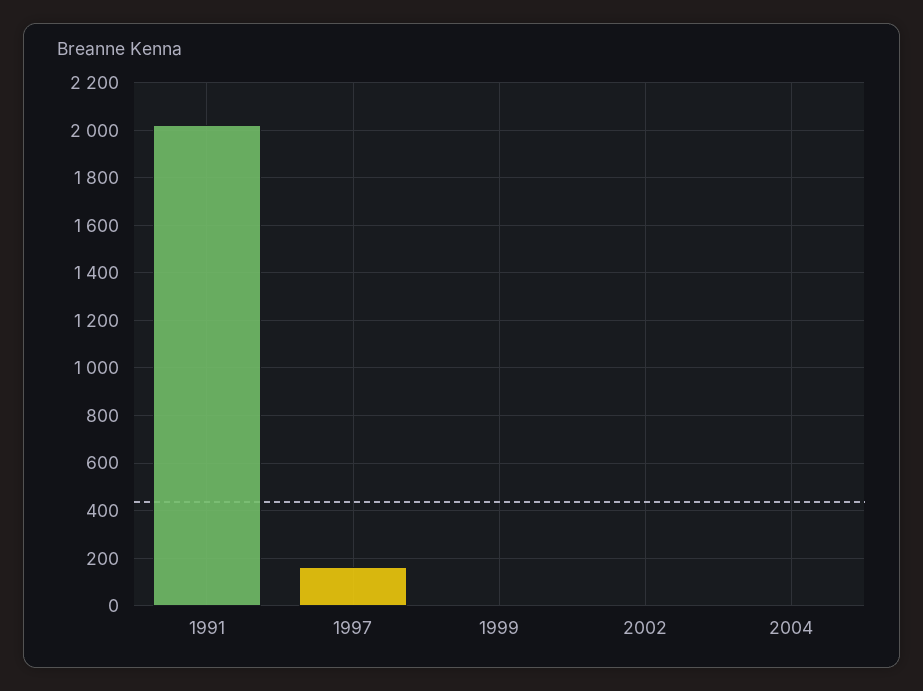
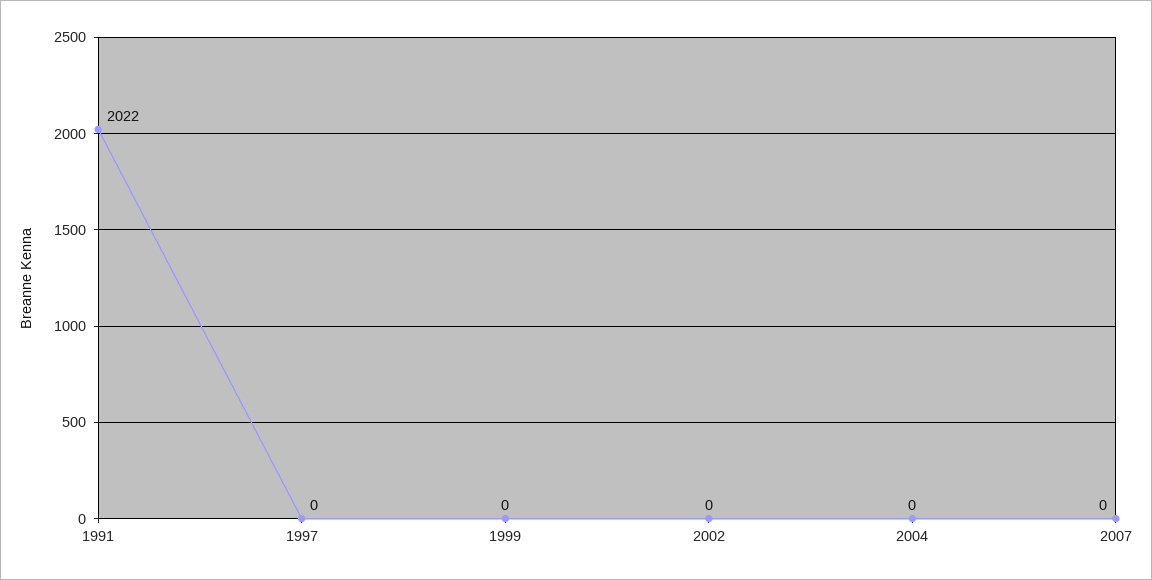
1997: 150 -> 0
2007: none -> 0

